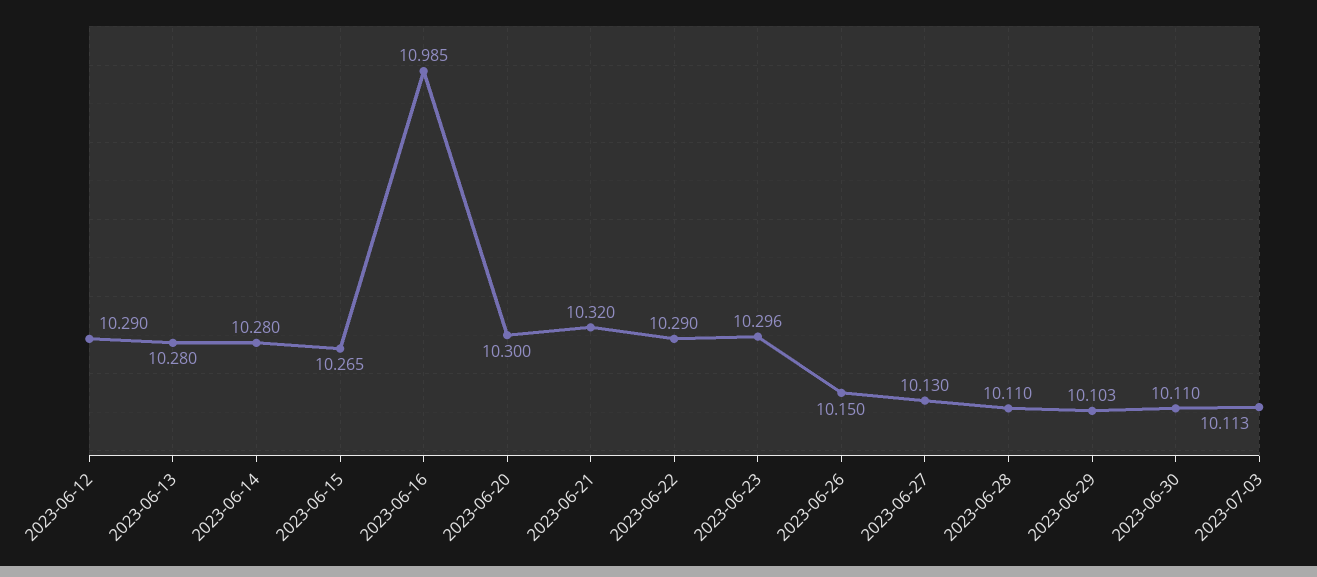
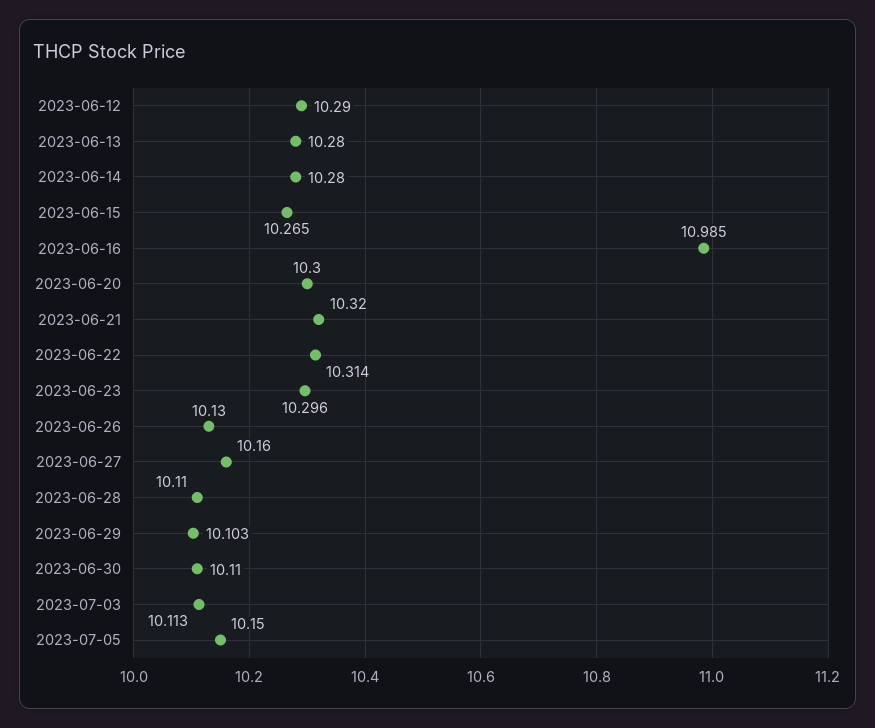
2023-06-22: 10.29 -> 10.314
2023-06-26: 10.15 -> 10.13
2023-06-27: 10.13 -> 10.16
2023-07-05: none -> 10.15

